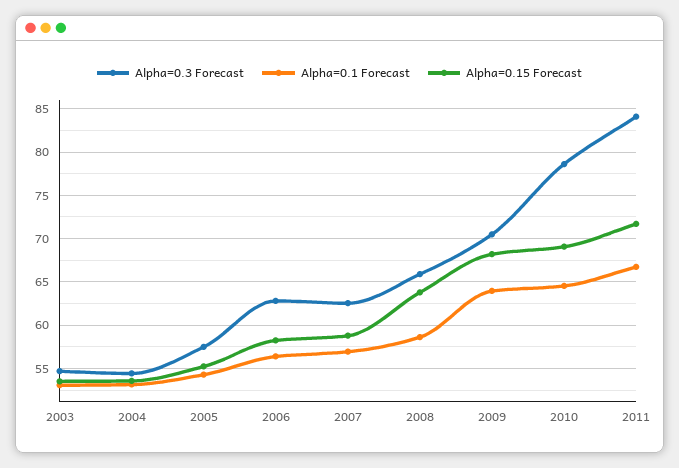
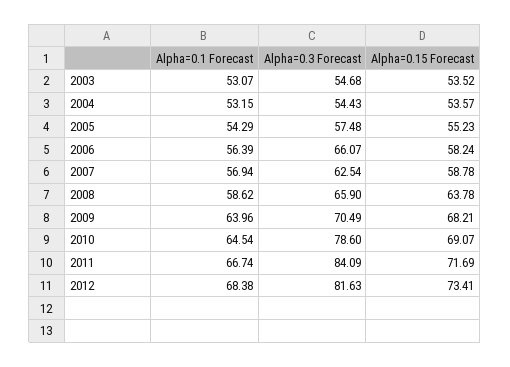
Alpha=0.3 Forecast, 2006: 63 -> 66.07
Alpha=0.1 Forecast, 2012: none -> 68.38
Alpha=0.3 Forecast, 2012: none -> 81.63
Alpha=0.15 Forecast, 2012: none -> 73.41

